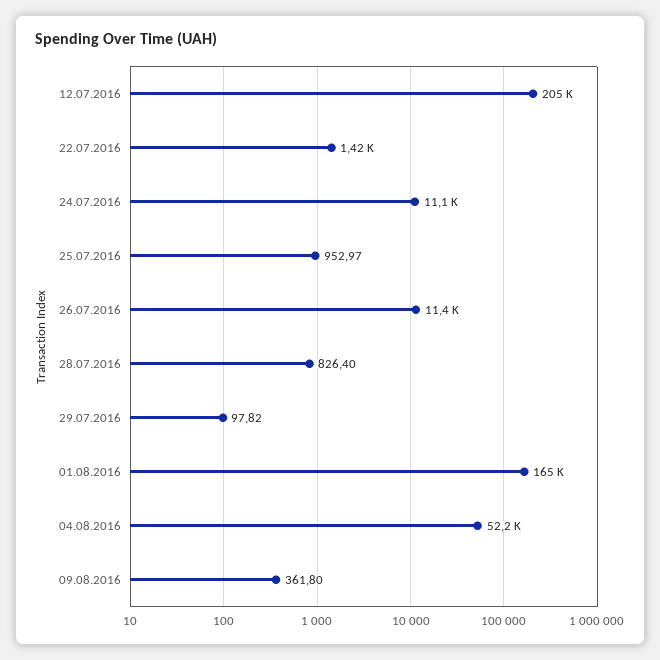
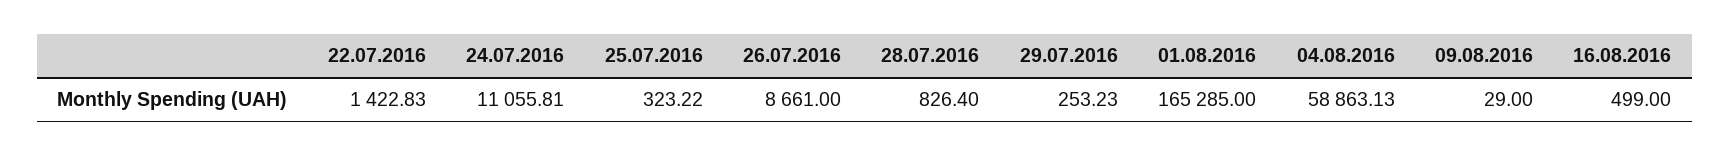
12.07.2016: 205000 -> none
25.07.2016: 952.97 -> 323.22
26.07.2016: 11400 -> 8661
29.07.2016: 97.82 -> 253.23
04.08.2016: 52200 -> 58863.13
09.08.2016: 361.8 -> 29
16.08.2016: none -> 499

